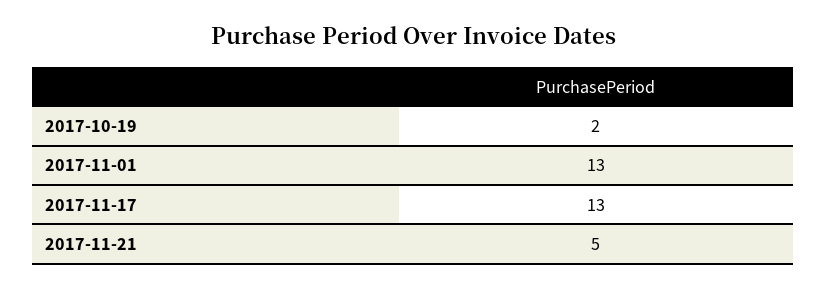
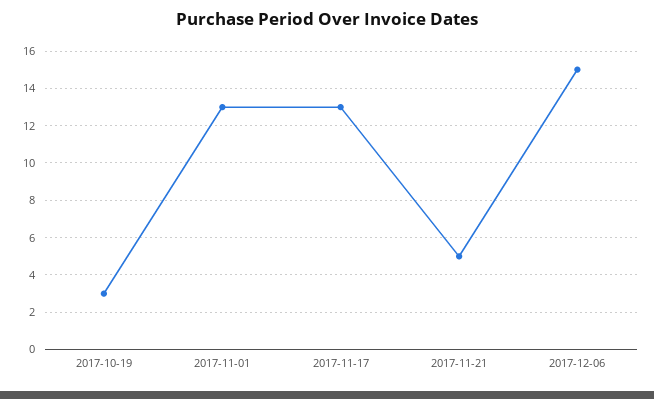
2017-10-19: 2 -> 3
2017-12-06: none -> 15

